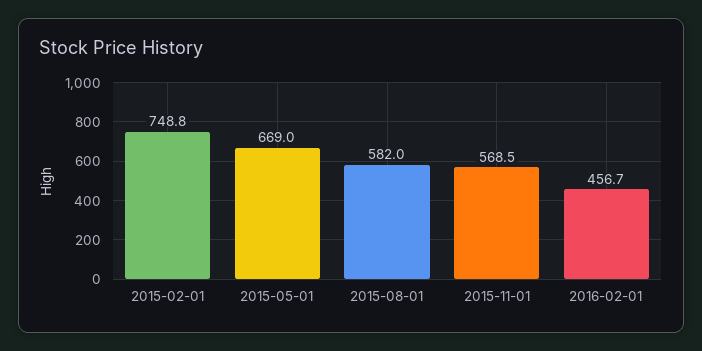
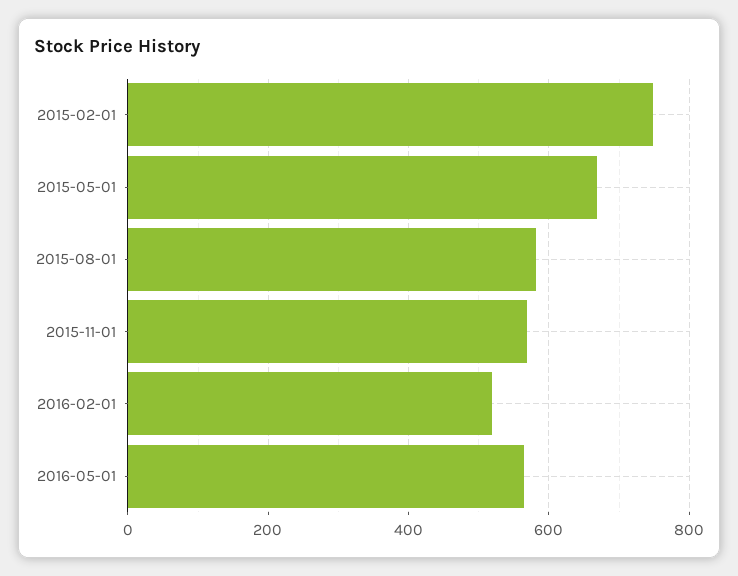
2016-02-01: 456.7 -> 520
2016-05-01: none -> 560

